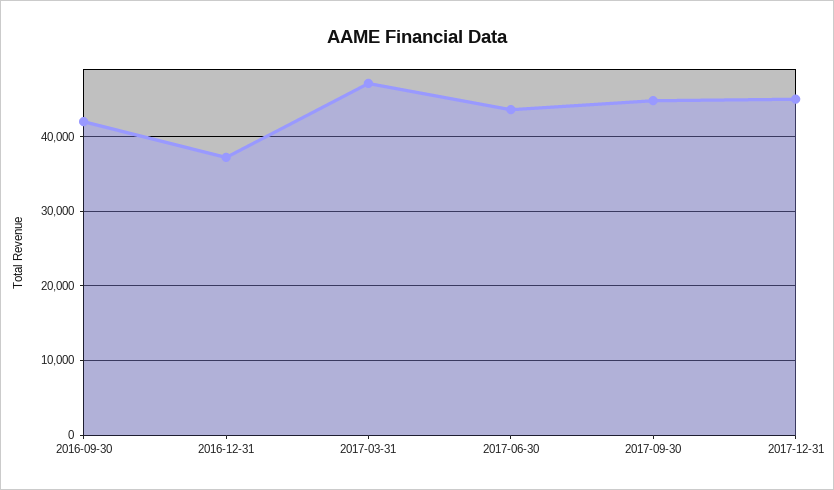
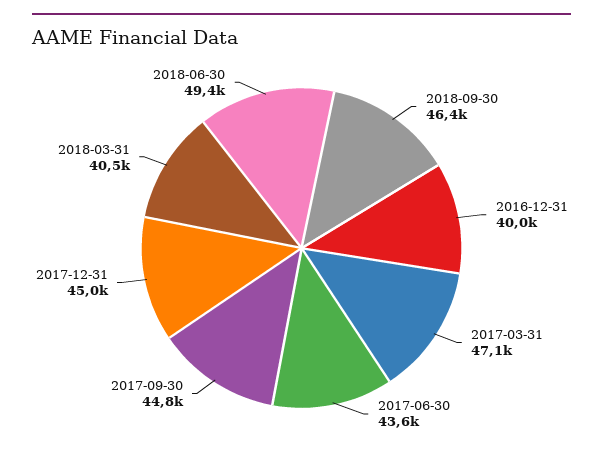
2016-09-30: 42000 -> none
2016-12-31: 37000 -> 40000
2018-09-30: none -> 46400
2018-03-31: none -> 40500
2018-06-30: none -> 49400

